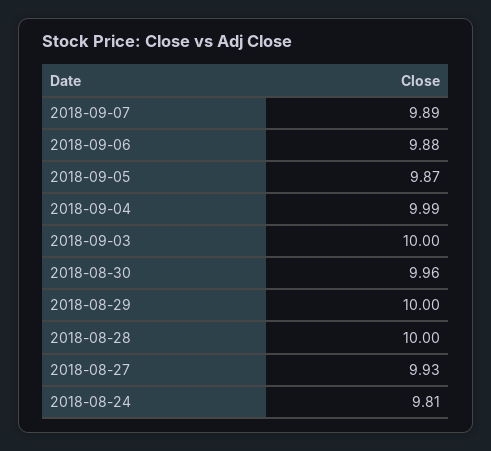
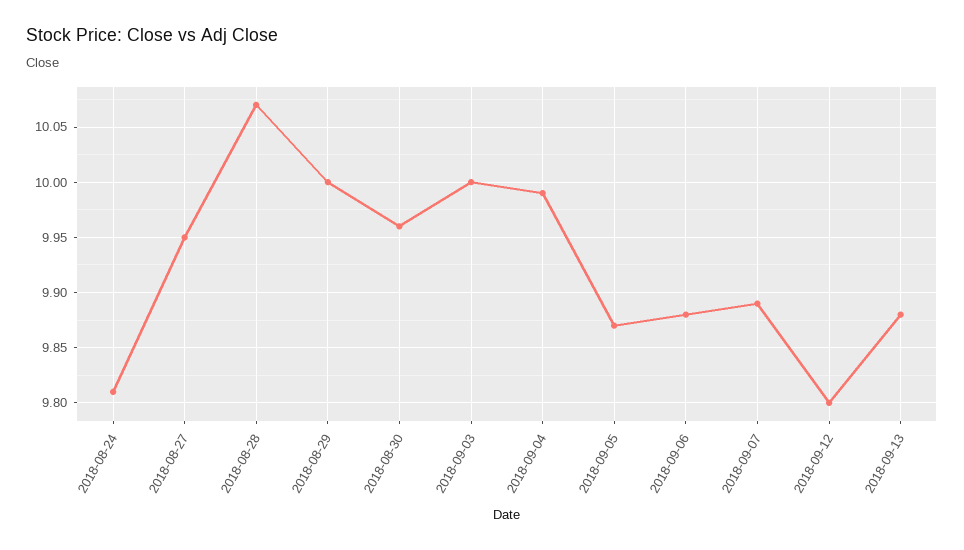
2018-08-28: 10 -> 10.07
2018-08-27: 9.93 -> 9.95
2018-09-12: none -> 9.8
2018-09-13: none -> 9.88

